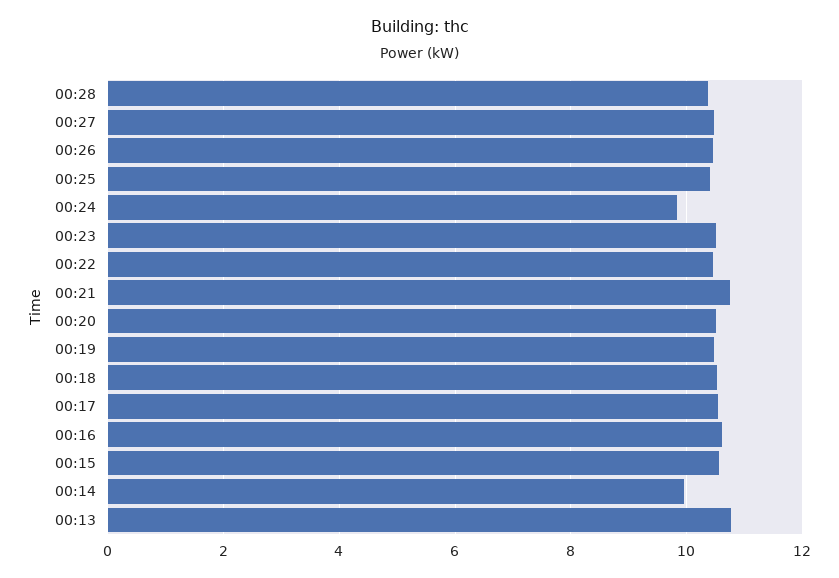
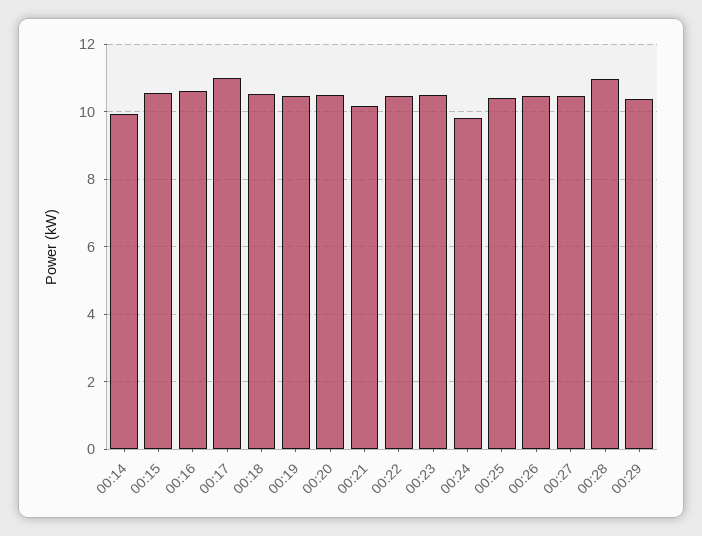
00:28: 10.4 -> 11
00:21: 10.8 -> 10.2
00:17: 10.6 -> 11
00:13: 10.8 -> none
00:29: none -> 10.4

